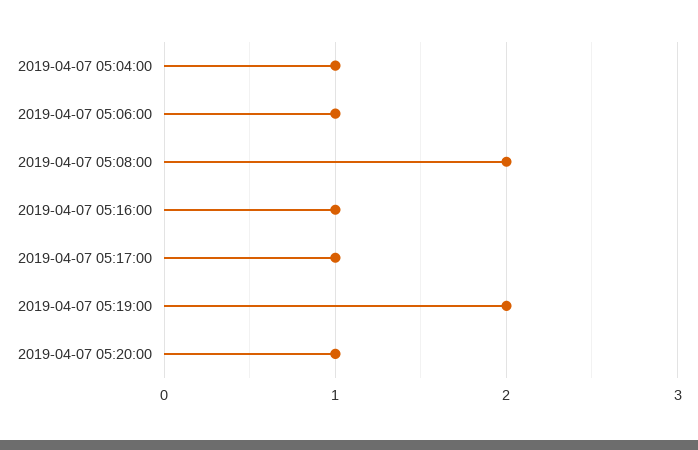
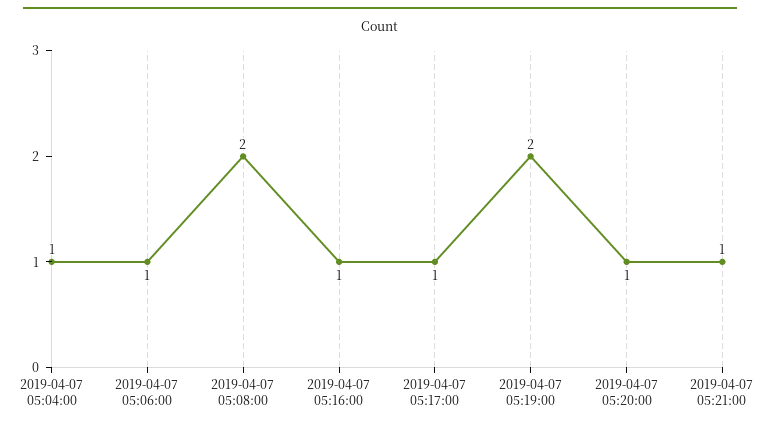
2019-04-07 05:21:00: none -> 1

